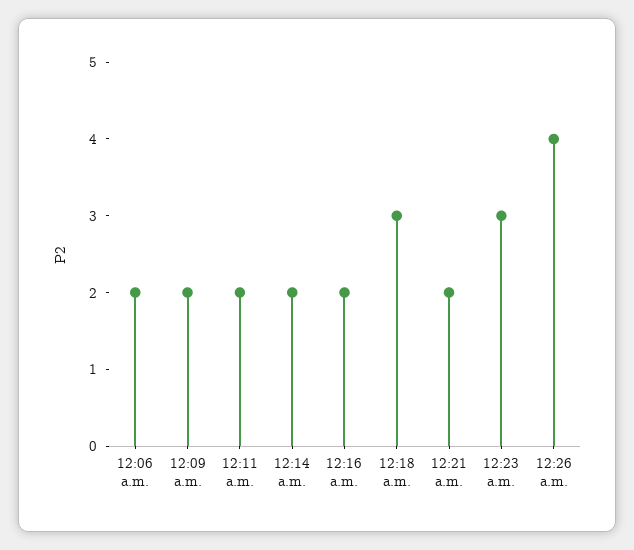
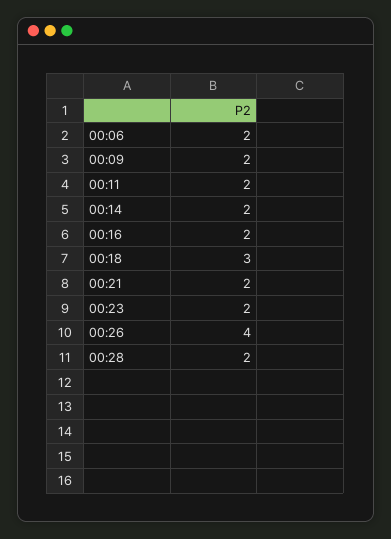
12:23 a.m.: 3 -> 2
00:28: none -> 2

